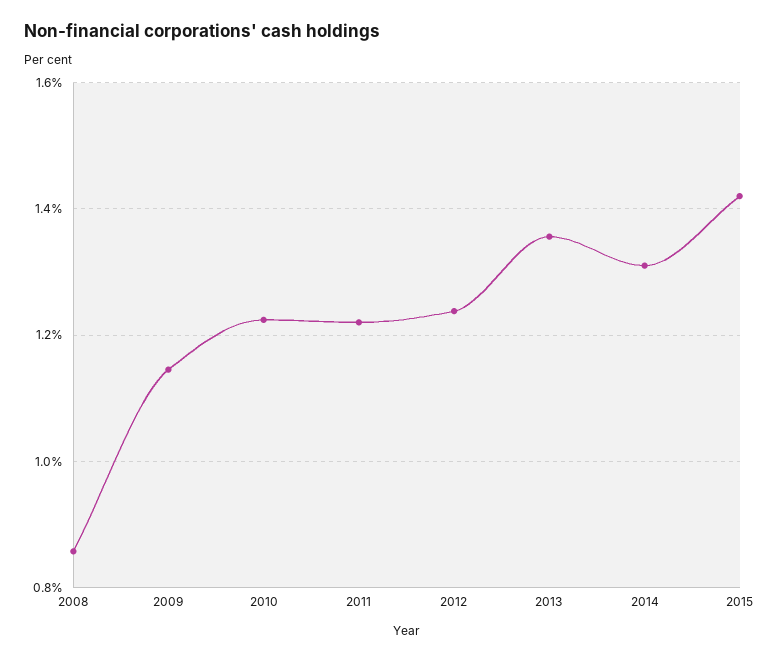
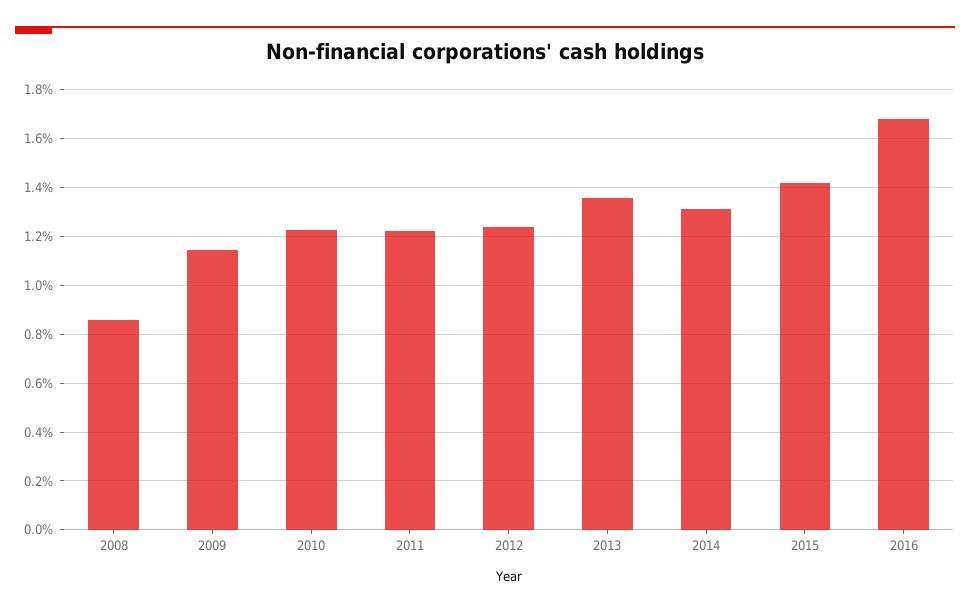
2016: none -> 1.675

